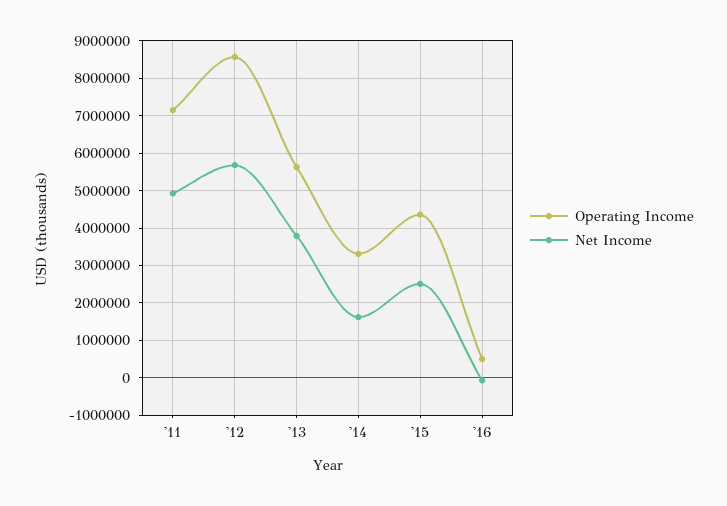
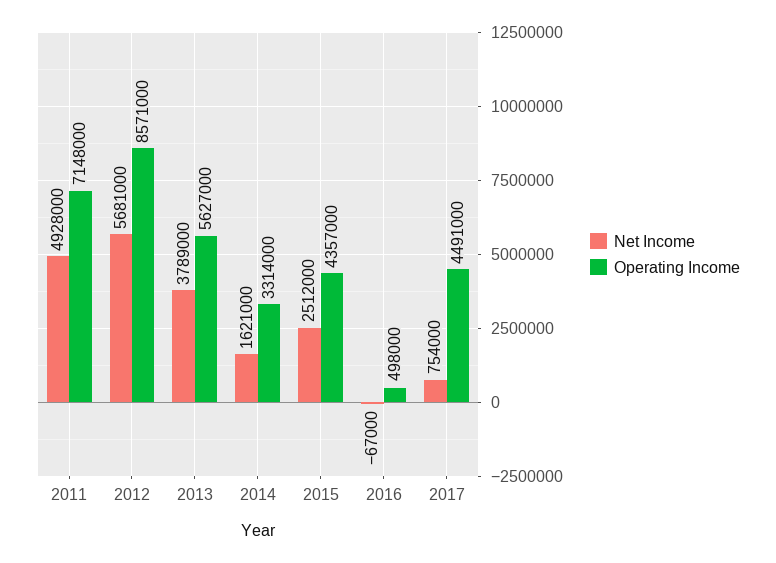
Net Income, 2017: none -> 754000
Operating Income, 2017: none -> 4491000

